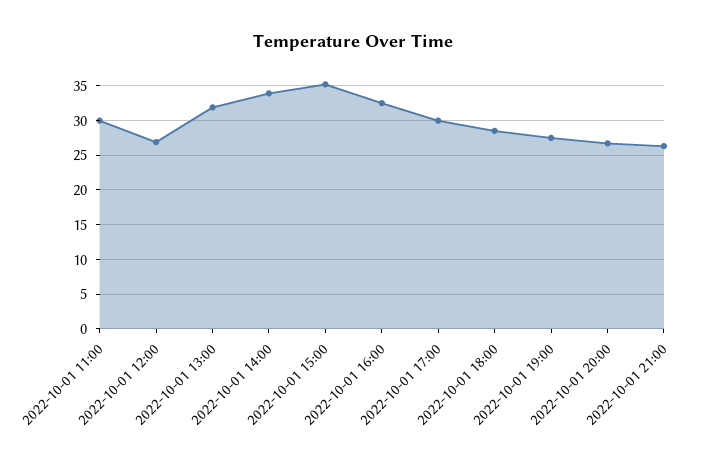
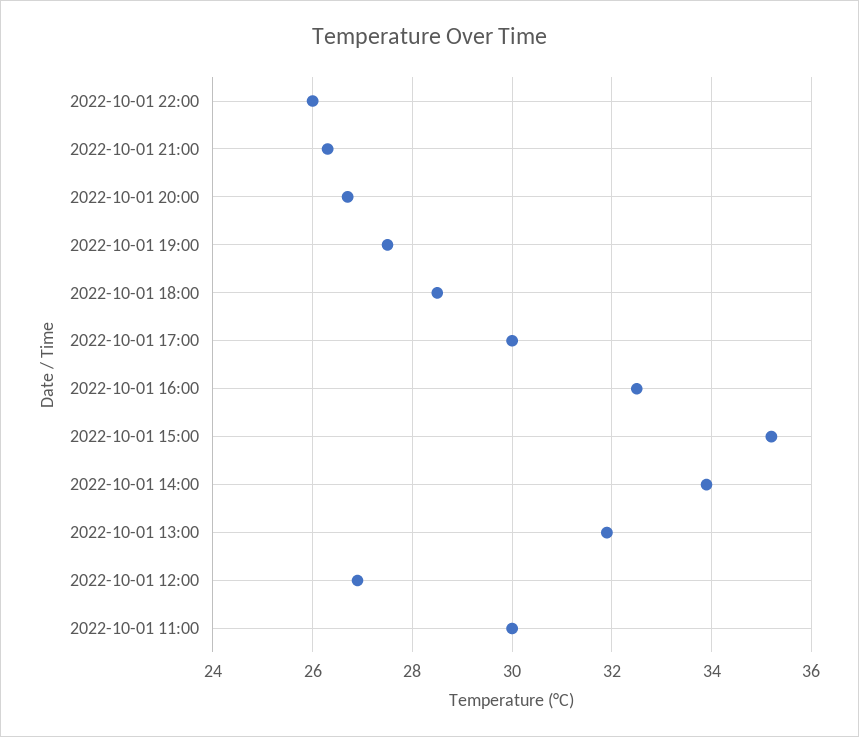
2022-10-01 22:00: none -> 26

